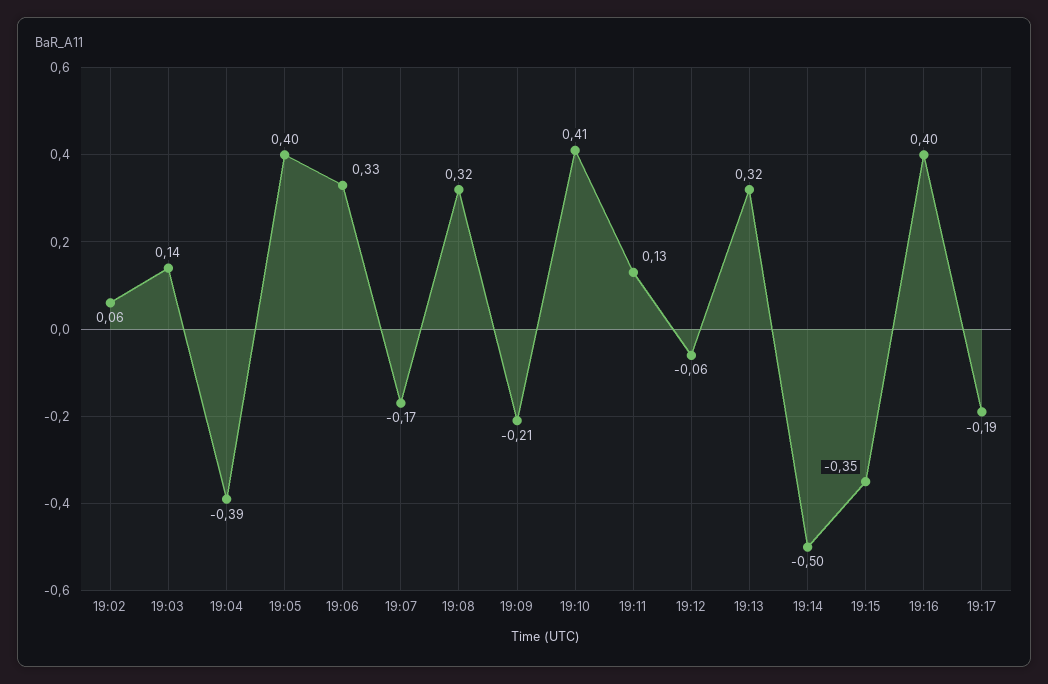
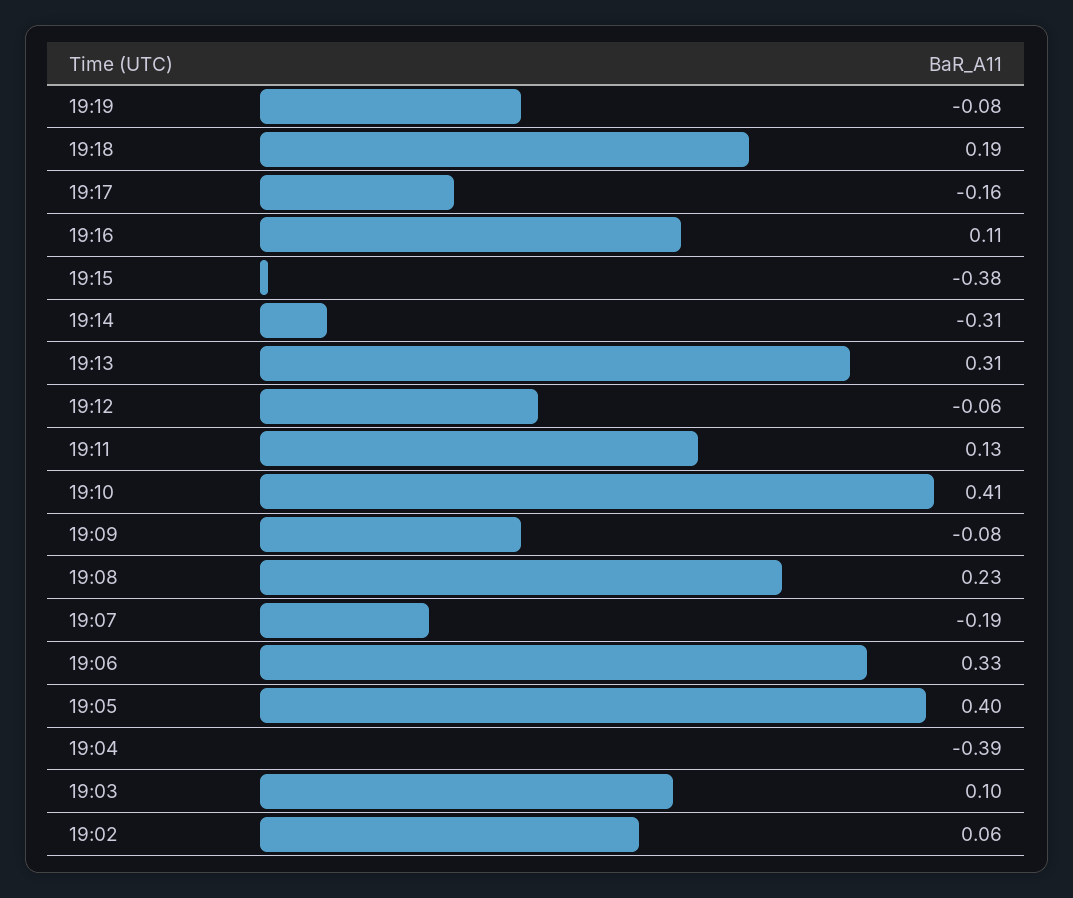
19:03: 0.14 -> 0.1
19:07: -0.17 -> -0.19
19:08: 0.32 -> 0.23
19:09: -0.21 -> -0.08
19:13: 0.32 -> 0.31
19:14: -0.5 -> -0.31
19:15: -0.35 -> -0.38
19:16: 0.4 -> 0.11
19:17: -0.19 -> -0.16
19:19: none -> -0.08
19:18: none -> 0.19

